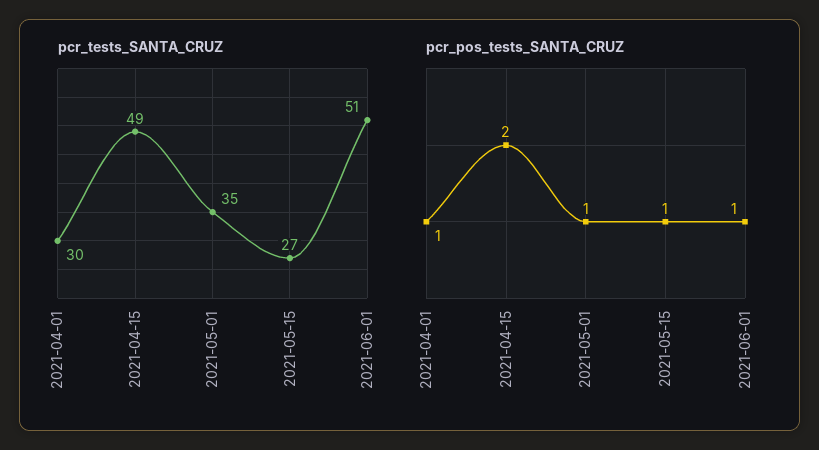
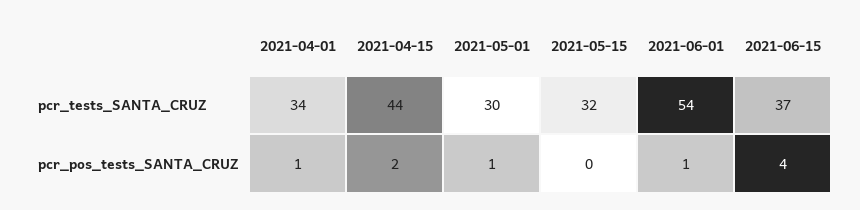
pcr_tests_SANTA_CRUZ, 2021-04-01: 30 -> 34
pcr_tests_SANTA_CRUZ, 2021-04-15: 49 -> 44
pcr_tests_SANTA_CRUZ, 2021-05-01: 35 -> 30
pcr_tests_SANTA_CRUZ, 2021-05-15: 27 -> 32
pcr_tests_SANTA_CRUZ, 2021-06-01: 51 -> 54
pcr_pos_tests_SANTA_CRUZ, 2021-05-15: 1 -> 0
pcr_tests_SANTA_CRUZ, 2021-06-15: none -> 37
pcr_pos_tests_SANTA_CRUZ, 2021-06-15: none -> 4

